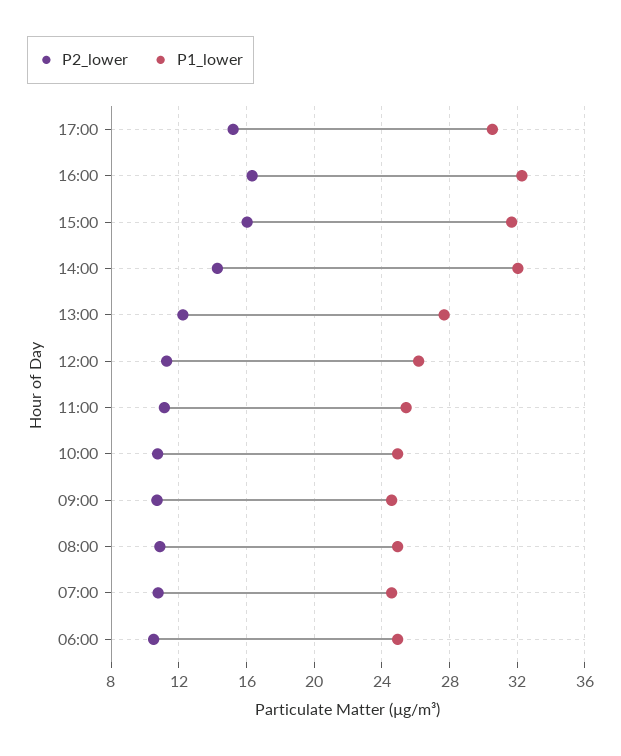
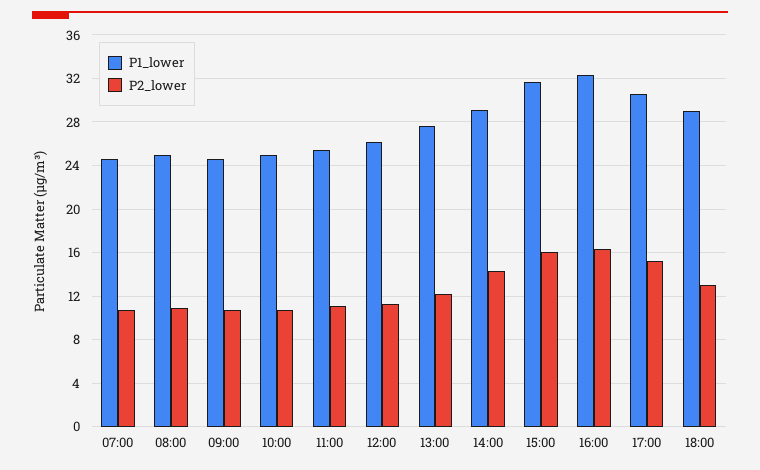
P1_lower, 14:00: 32 -> 29
P2_lower, 06:00: 10.5 -> none
P1_lower, 06:00: 25 -> none
P1_lower, 18:00: none -> 29
P2_lower, 18:00: none -> 13

